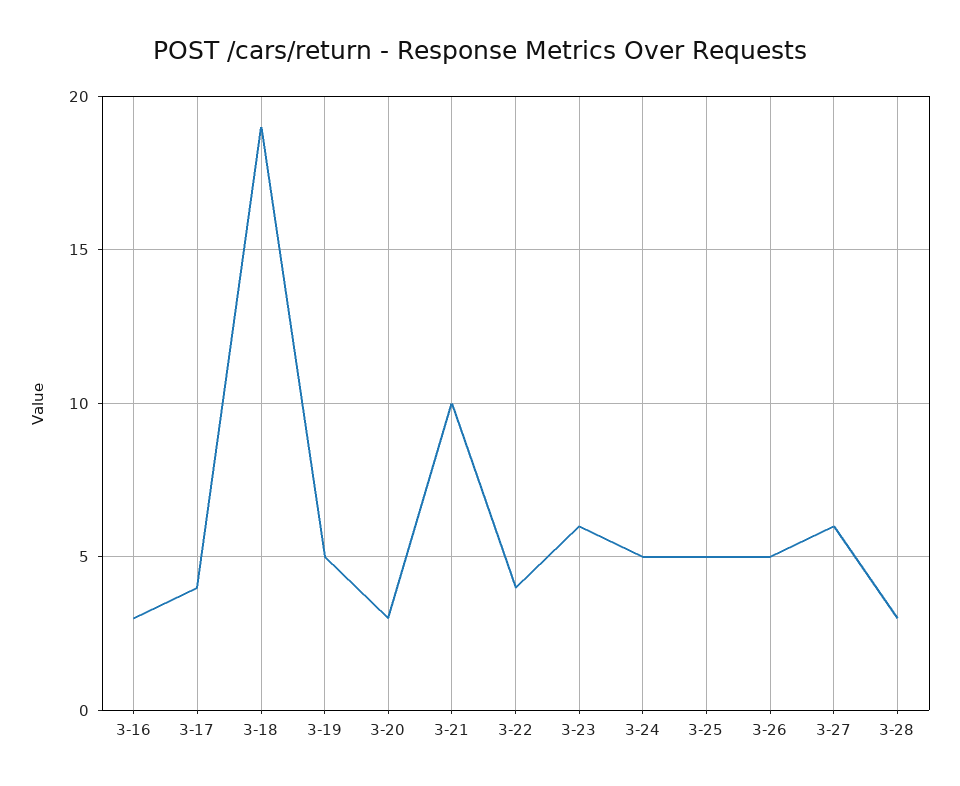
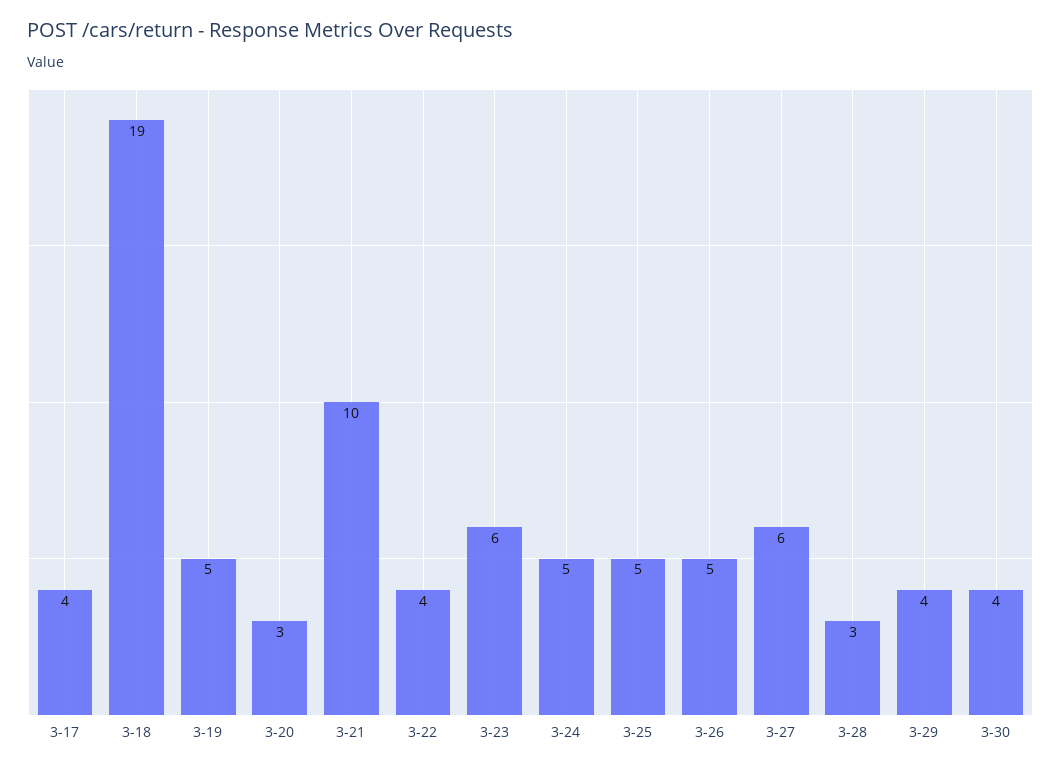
3-16: 3 -> none
3-29: none -> 4
3-30: none -> 4

